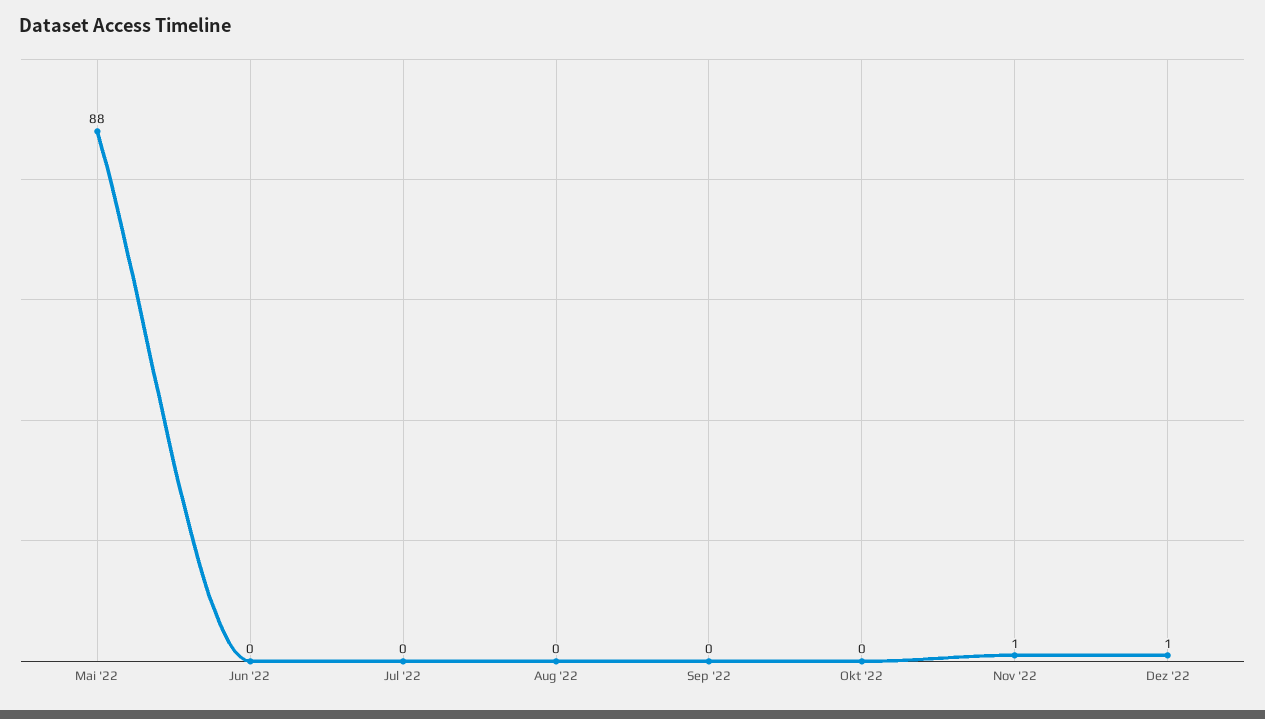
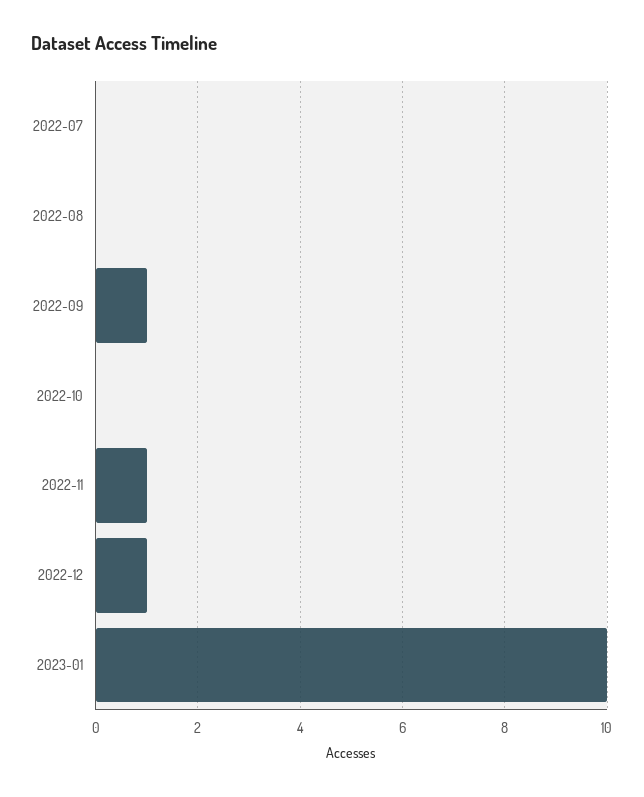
Mai '22: 88 -> none
Jun '22: 0 -> none
Sep '22: 0 -> 1
2023-01: none -> 10

